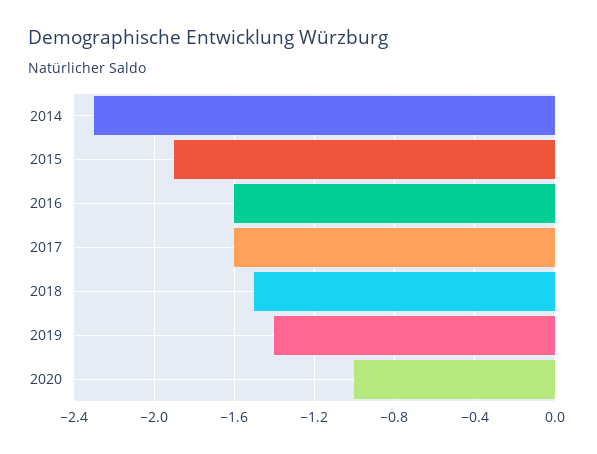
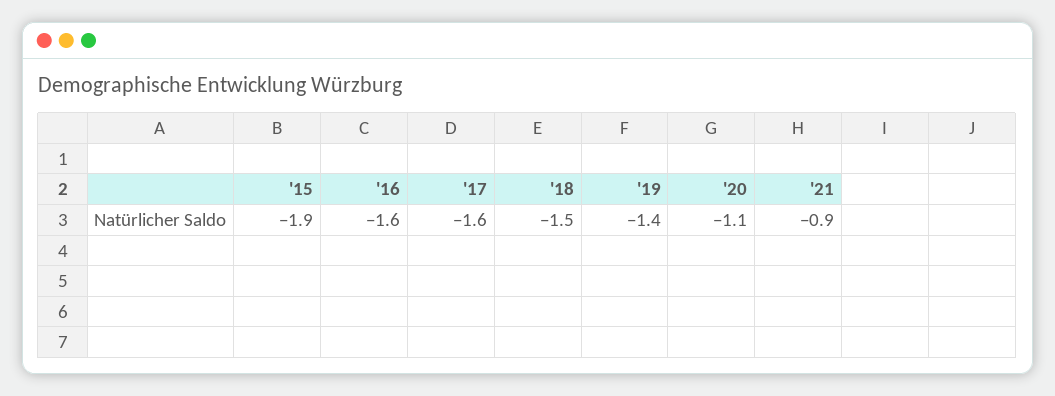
2014: -2.3 -> none
2020: -1 -> -1.1
'21: none -> -0.9

